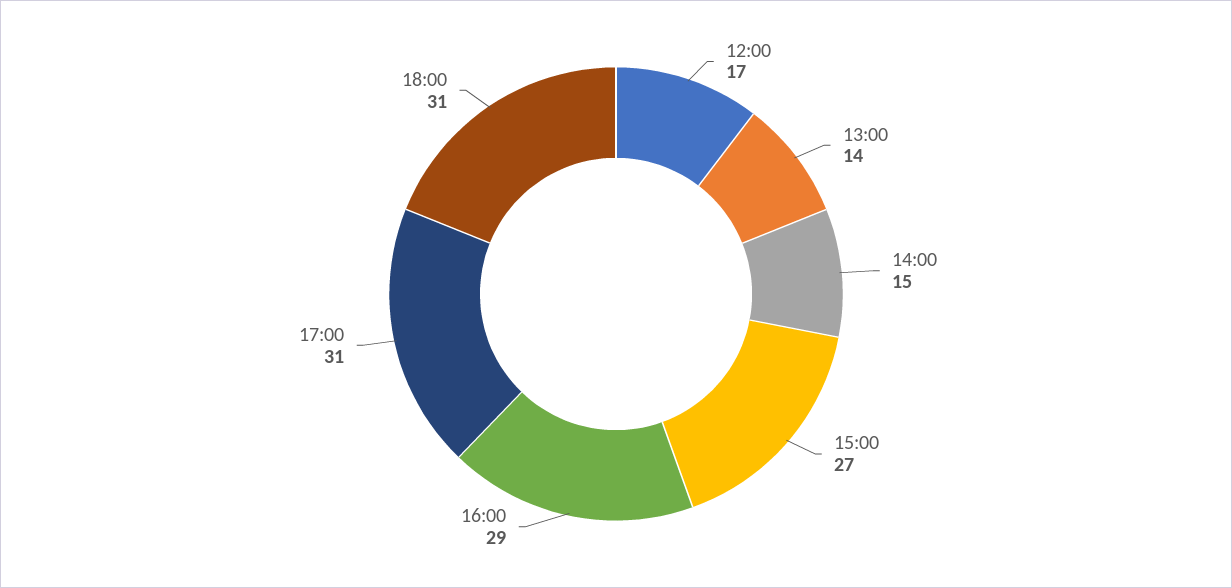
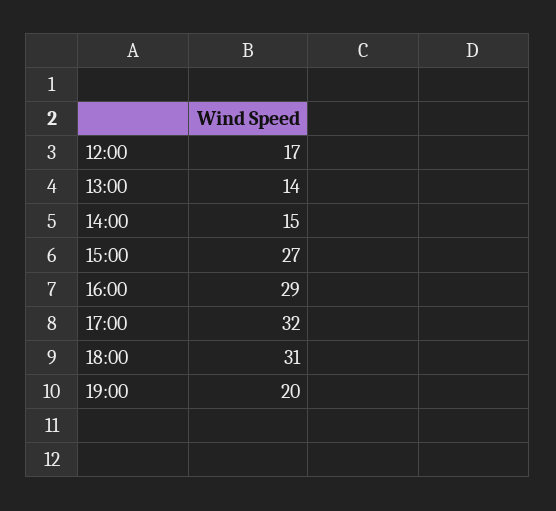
17:00: 31 -> 32
19:00: none -> 20

